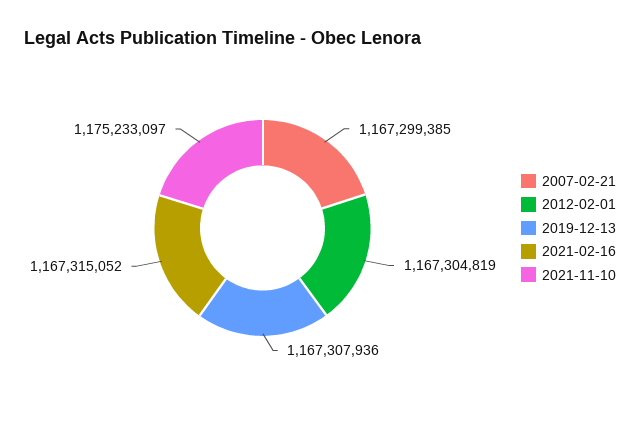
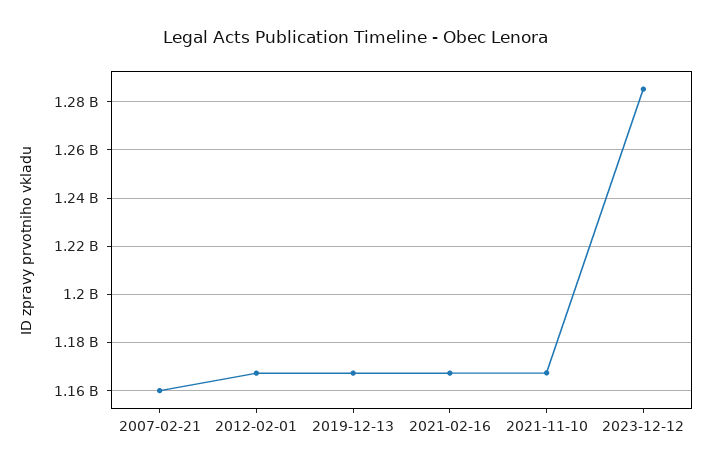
2007-02-21: 1167299385 -> 1160000000
2021-11-10: 1175233097 -> 1167500000
2023-12-12: none -> 1285000000

